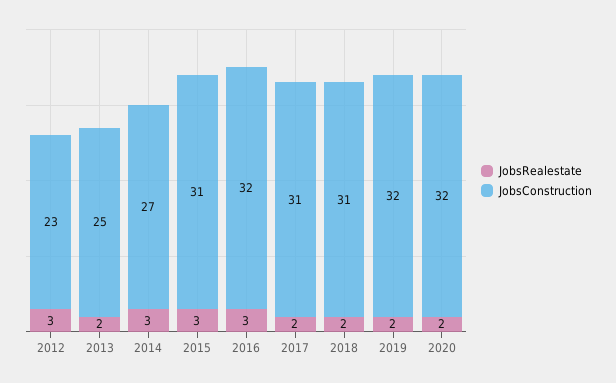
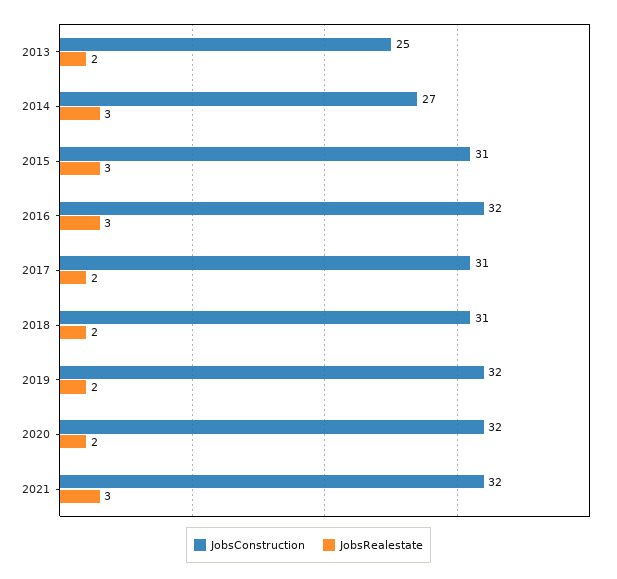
JobsRealestate, 2012: 3 -> none
JobsConstruction, 2012: 23 -> none
JobsConstruction, 2021: none -> 32
JobsRealestate, 2021: none -> 3

